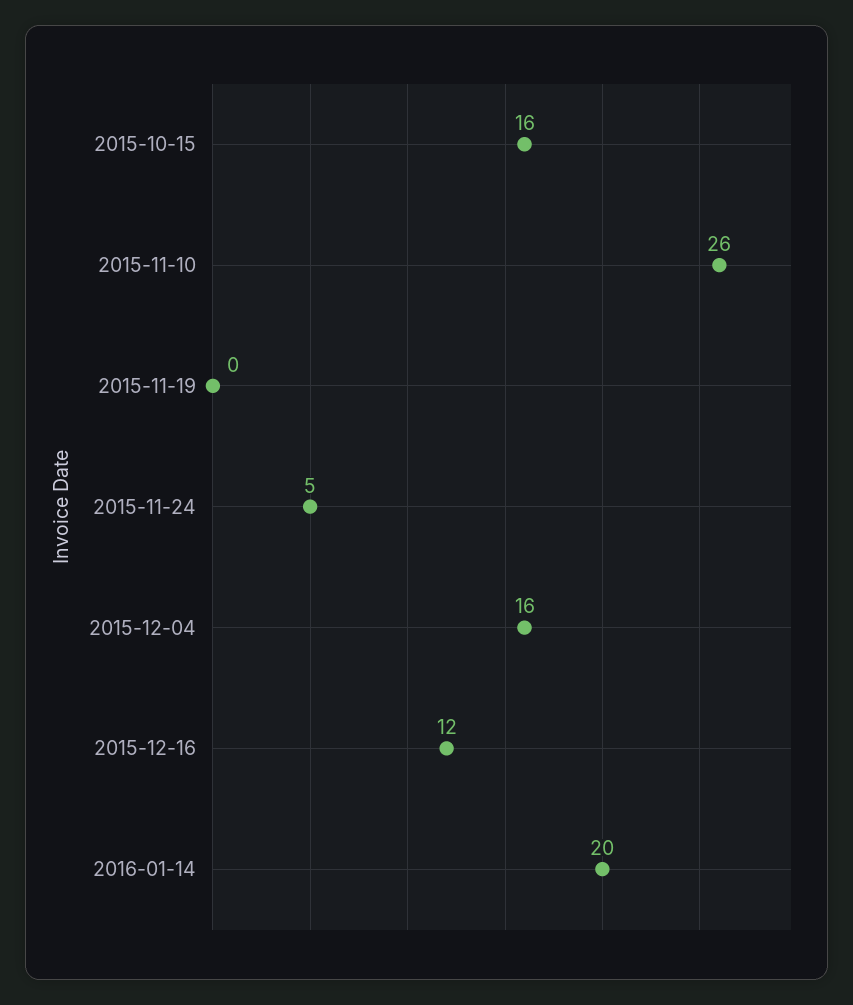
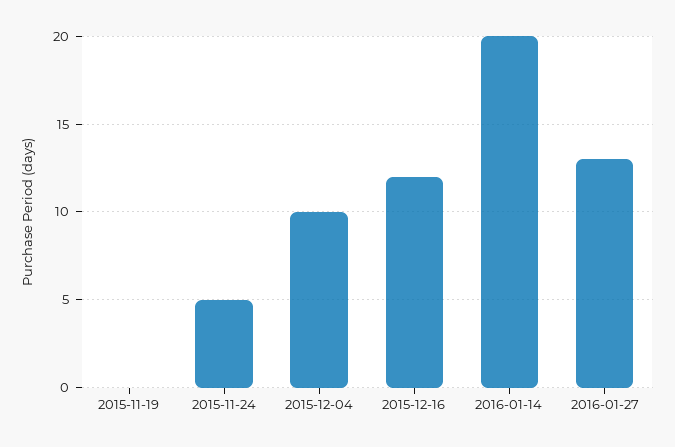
2015-10-15: 16 -> none
2015-11-10: 26 -> none
2015-12-04: 16 -> 10
2016-01-27: none -> 13

